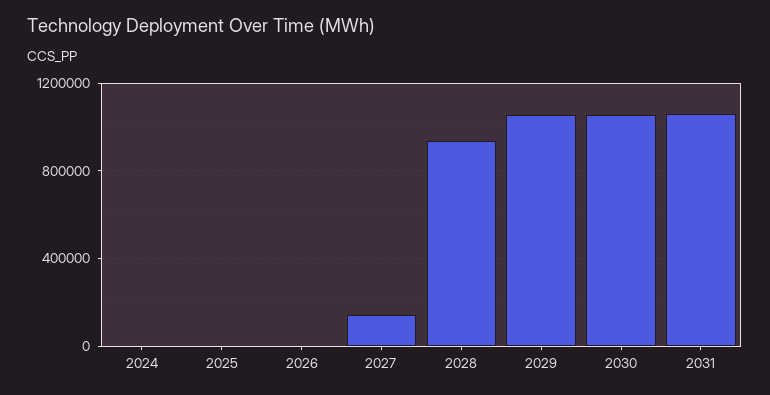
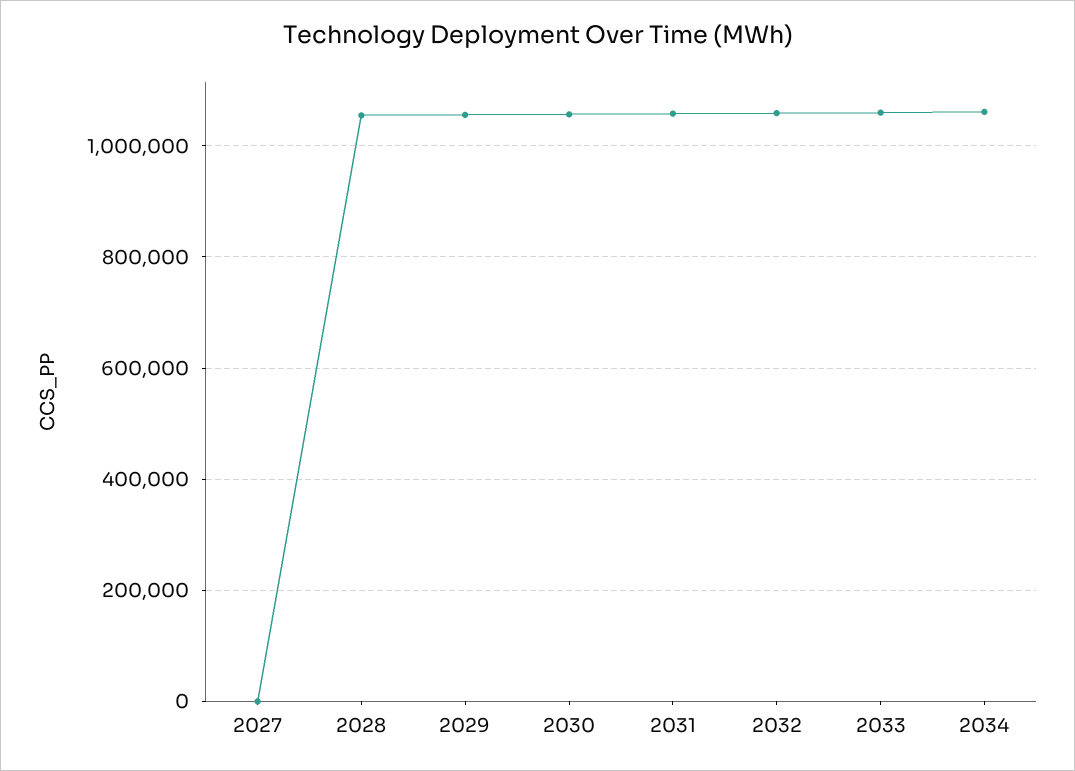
2024: 0 -> none
2025: 0 -> none
2026: 0 -> none
2027: 150000 -> 0
2028: 950000 -> 1060000
2032: none -> 1060000
2033: none -> 1060000
2034: none -> 1060000

